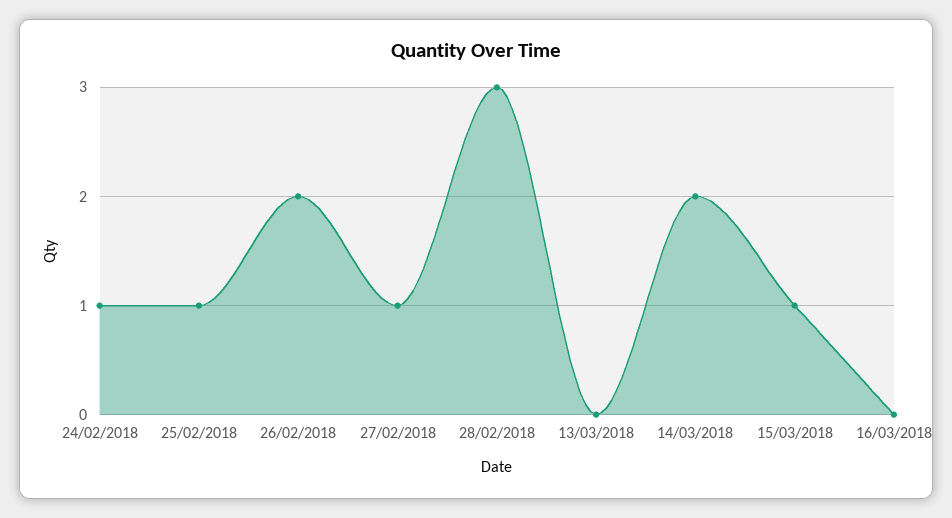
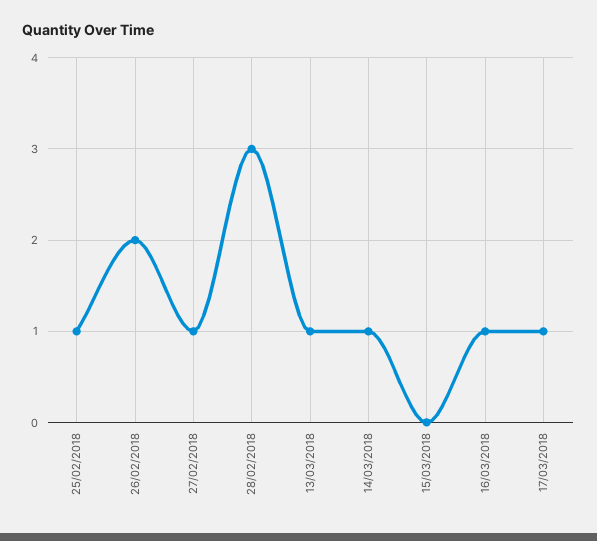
24/02/2018: 1 -> none
13/03/2018: 0 -> 1
14/03/2018: 2 -> 1
15/03/2018: 1 -> 0
16/03/2018: 0 -> 1
17/03/2018: none -> 1

